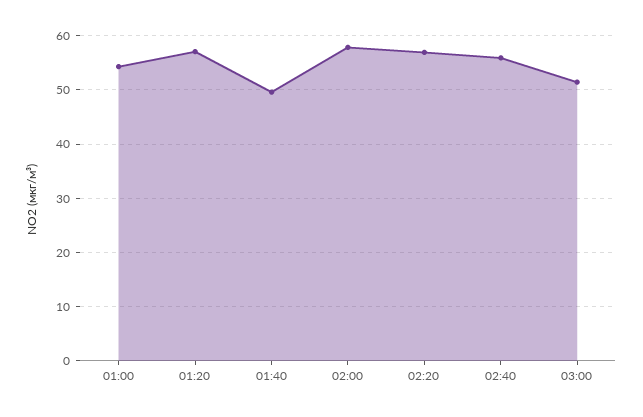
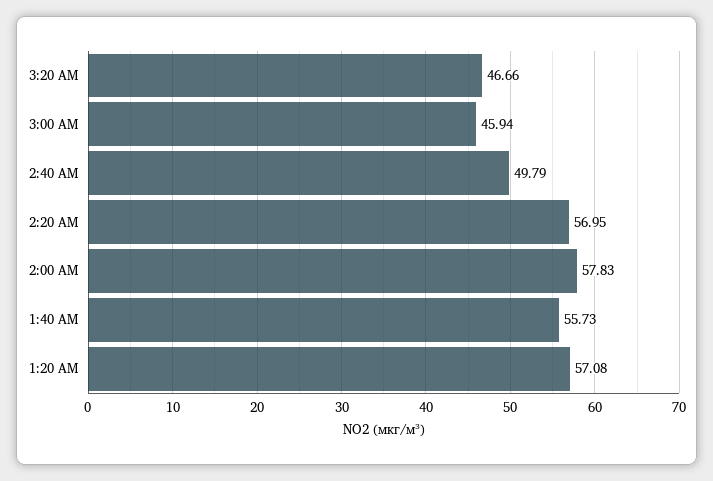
01:00: 54 -> none
01:40: 50 -> 55.73
02:40: 56 -> 49.79
03:00: 52 -> 45.94
3:20 AM: none -> 46.66

